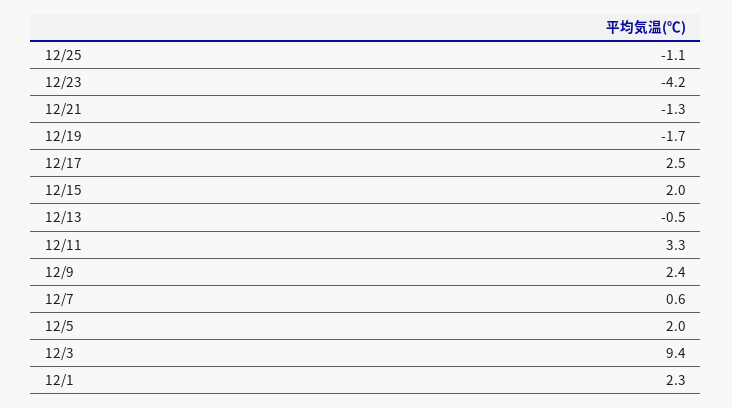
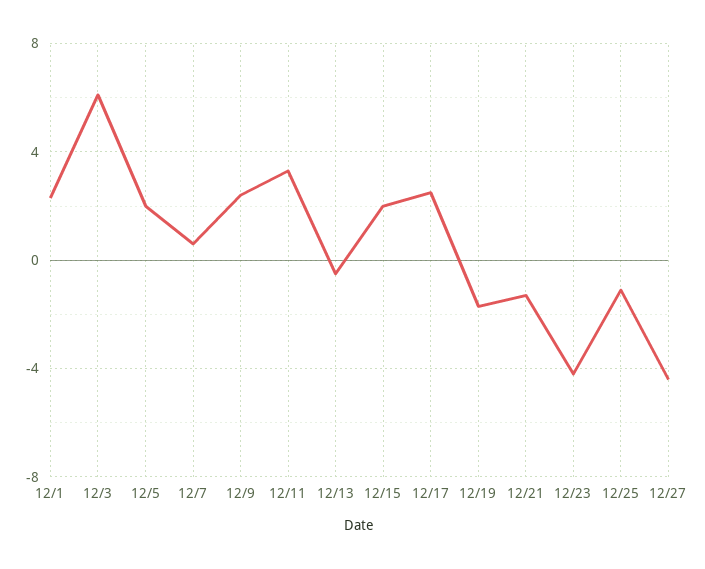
12/3: 9.4 -> 6
12/27: none -> -4.5

